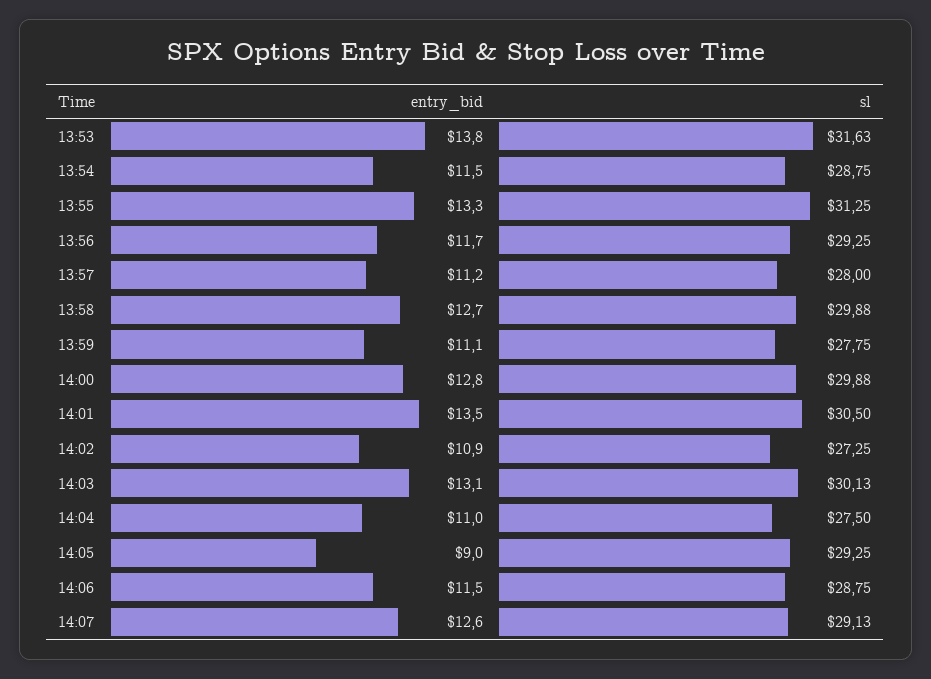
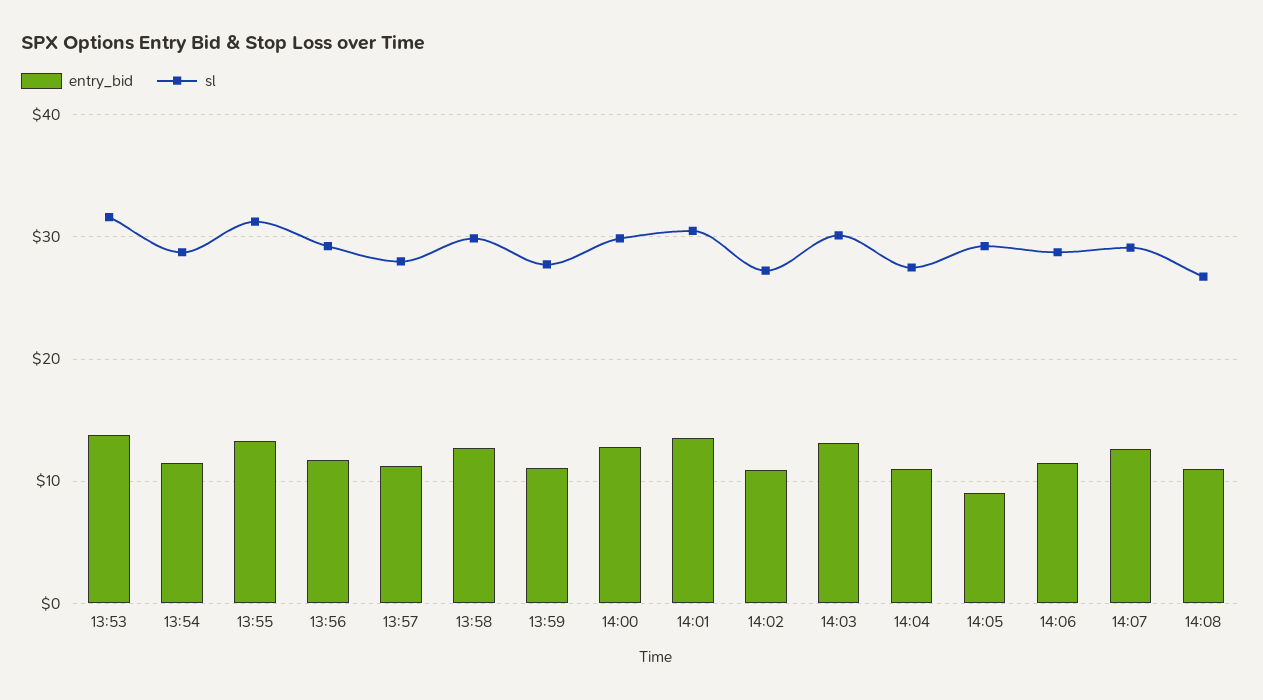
entry_bid, 14:08: none -> 11
sl, 14:08: none -> 27

